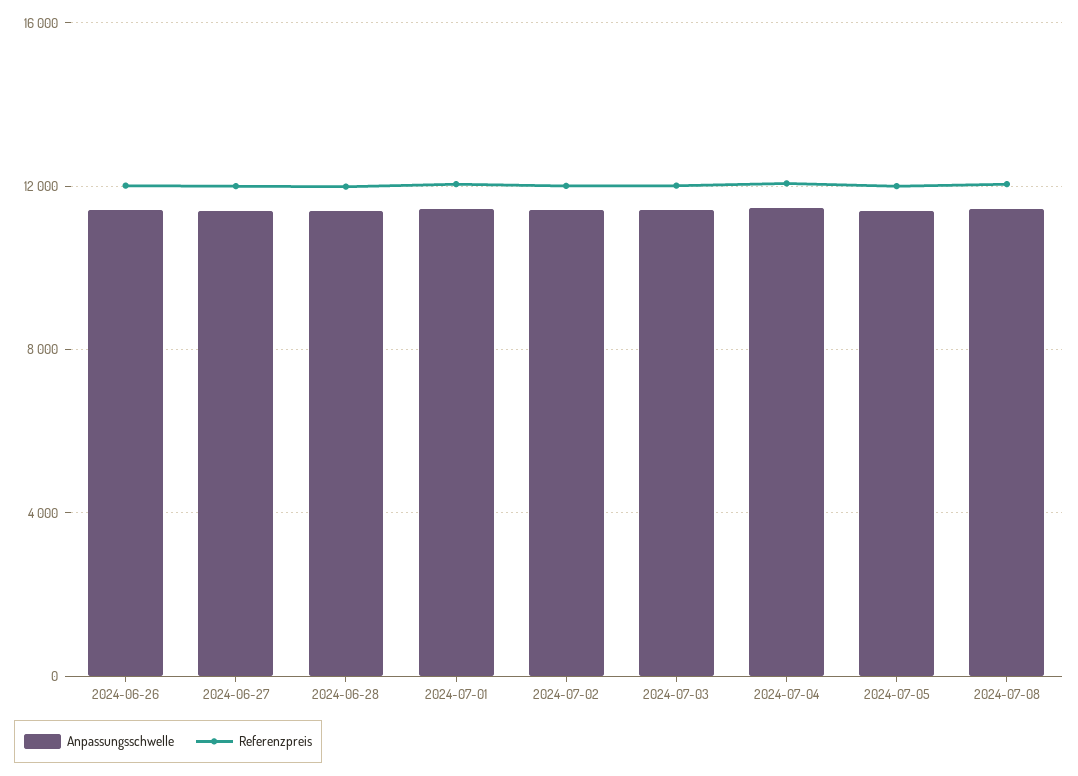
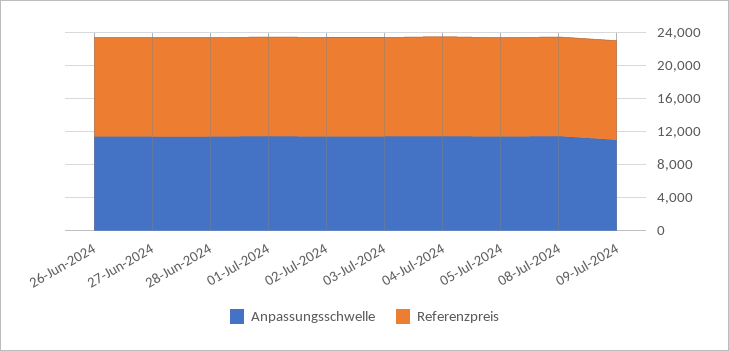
Anpassungsschwelle, 09-Jul-2024: none -> 11000
Referenzpreis, 09-Jul-2024: none -> 12000

